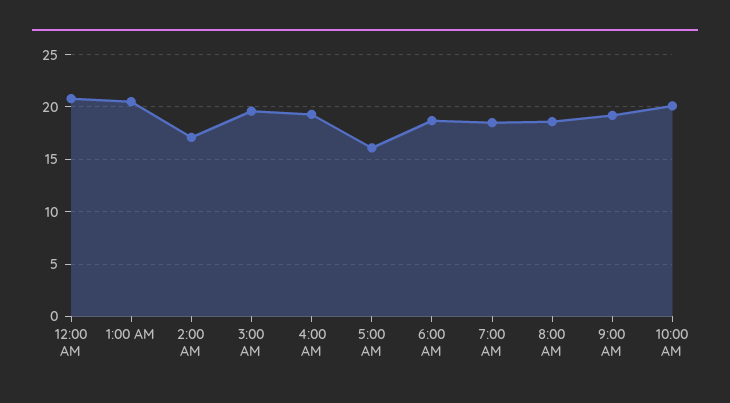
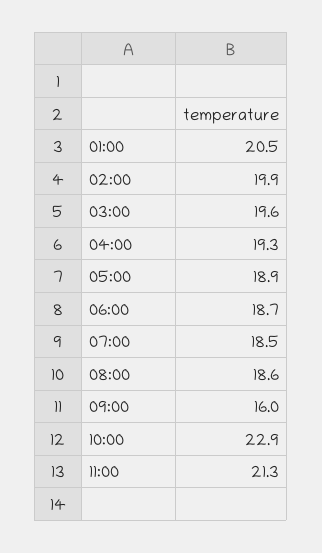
12:00 AM: 21 -> none
2:00 AM: 17 -> 19.9
5:00 AM: 16 -> 18.9
9:00 AM: 19 -> 16
10:00 AM: 20 -> 22.9
11:00: none -> 21.3

